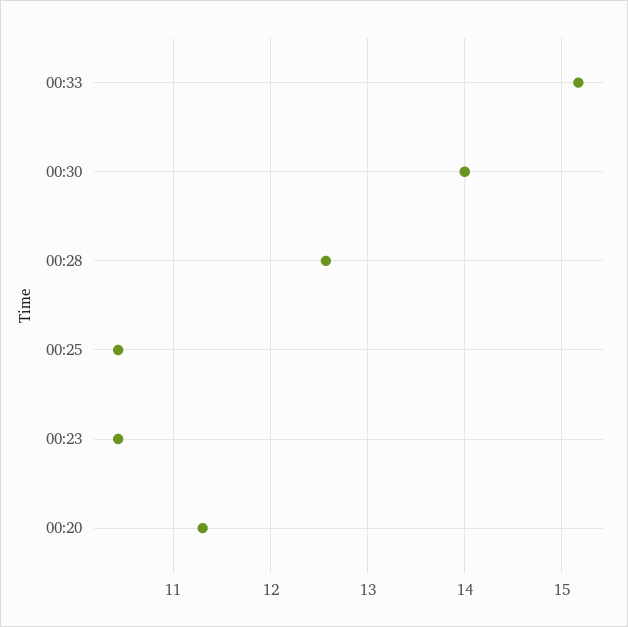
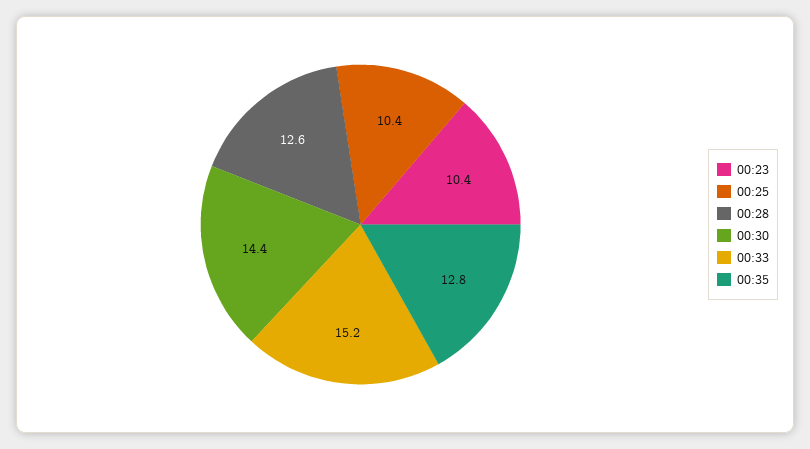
00:30: 14 -> 14.4
00:20: 11.3 -> none
00:35: none -> 12.8

